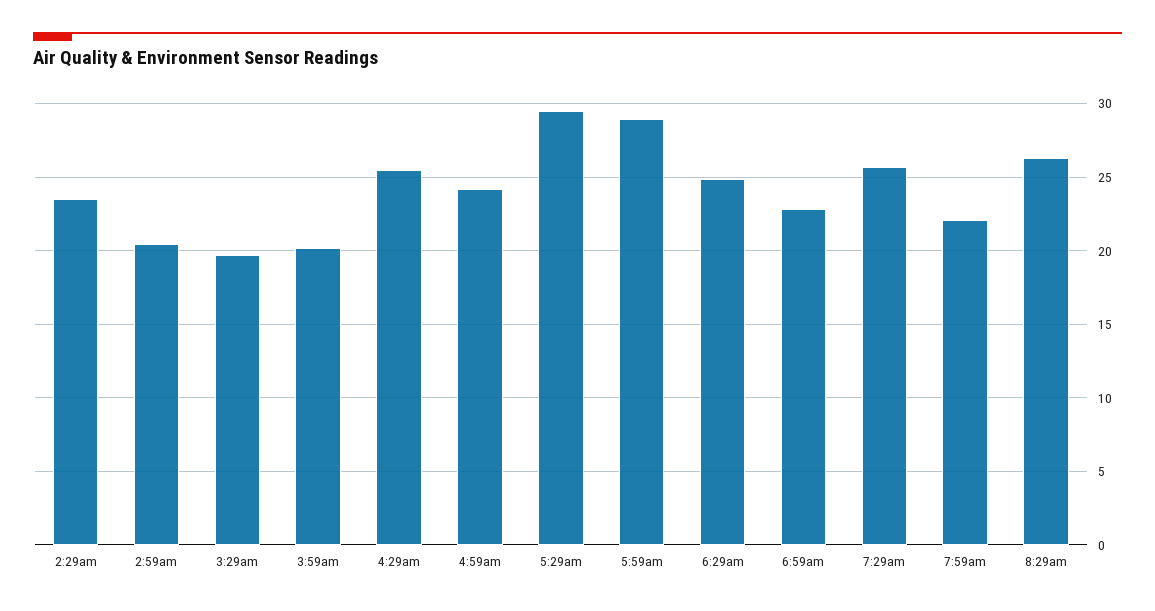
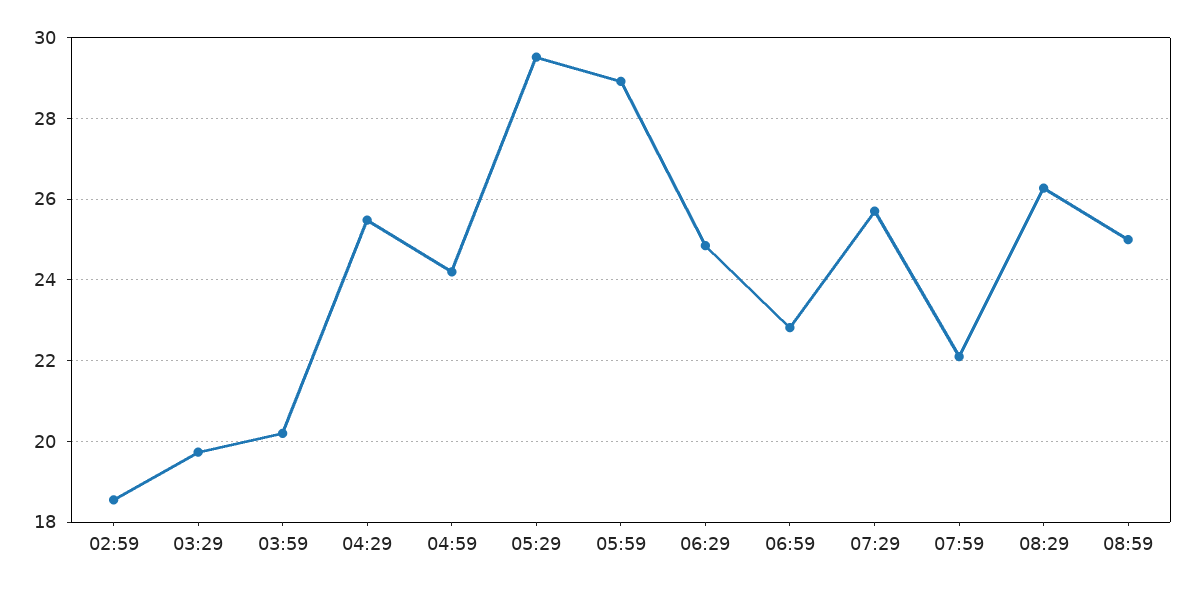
2:29am: 23.5 -> none
2:59am: 20.5 -> 18.6
08:59: none -> 25

